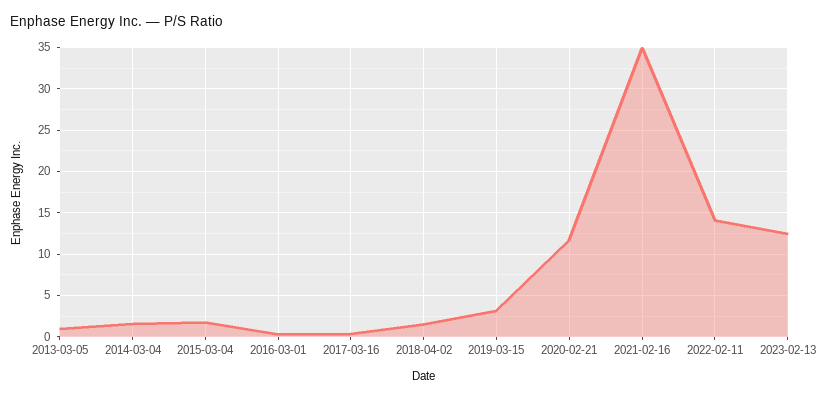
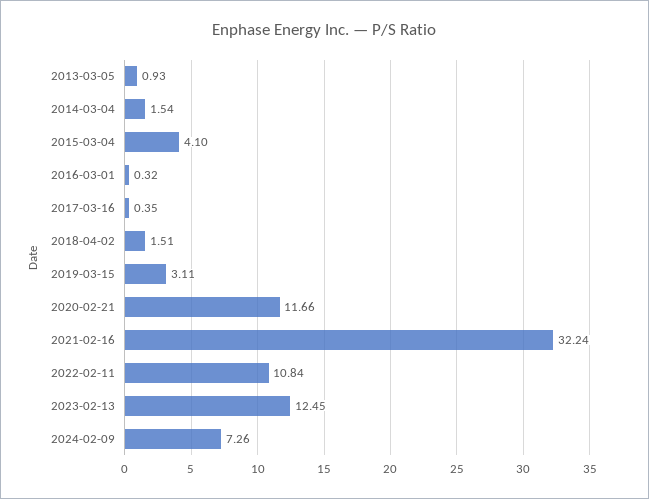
2015-03-04: 2 -> 4.1
2021-02-16: 35 -> 32.24
2022-02-11: 14 -> 10.84
2024-02-09: none -> 7.26

